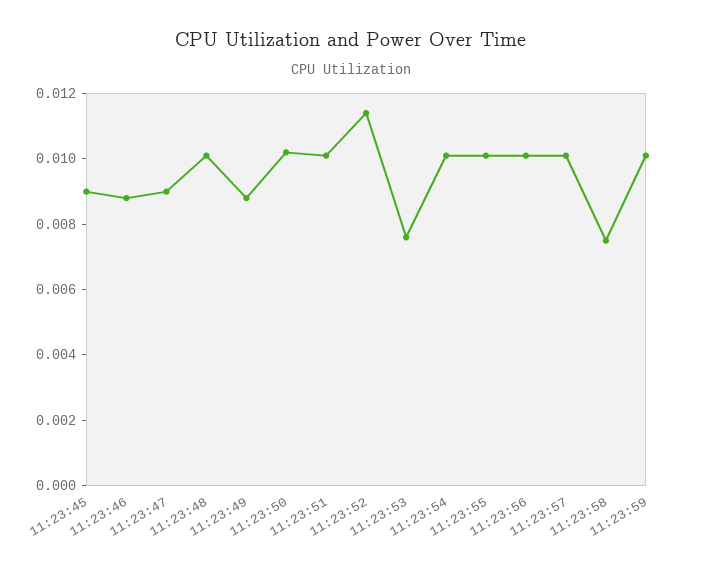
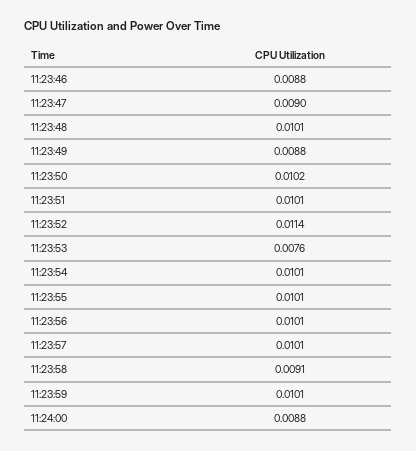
11:23:45: 0.009 -> none
11:23:58: 0.0075 -> 0.0091
11:24:00: none -> 0.0088

